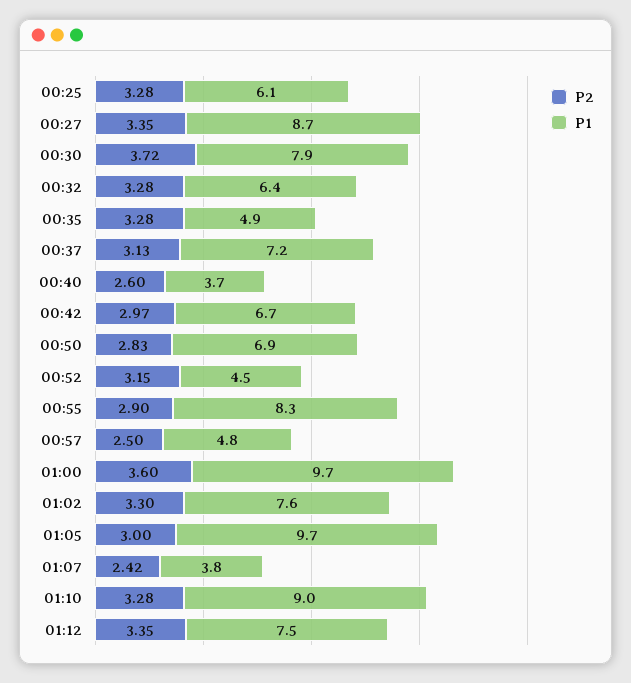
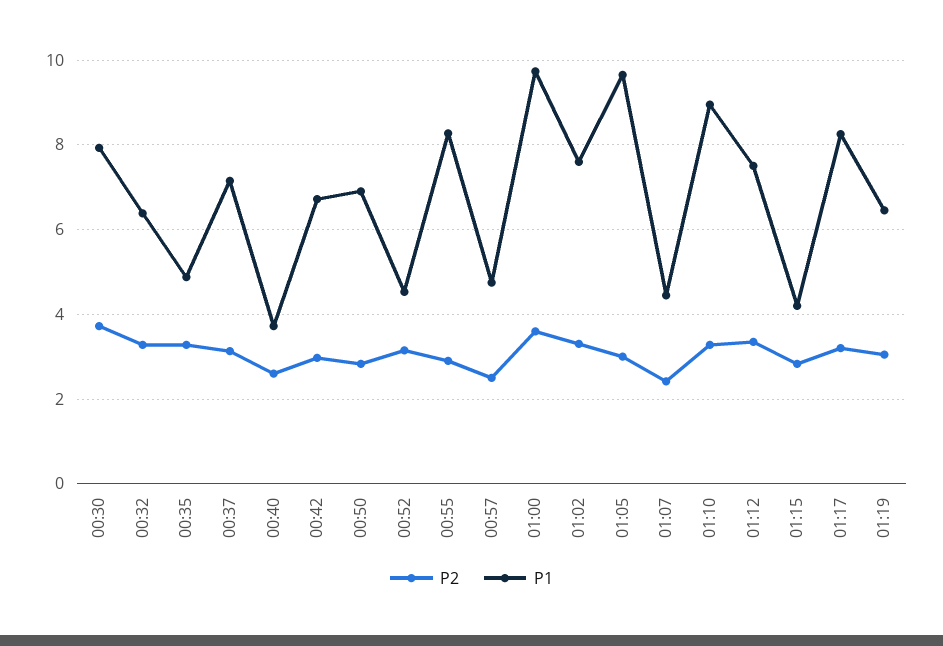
P2, 00:25: 3.28 -> none
P1, 00:25: 6.1 -> none
P2, 00:27: 3.35 -> none
P1, 00:27: 8.7 -> none
P1, 01:07: 3.8 -> 4.4
P2, 01:15: none -> 2.8
P1, 01:15: none -> 4.2
P2, 01:17: none -> 3.2
P1, 01:17: none -> 8.2
P2, 01:19: none -> 3
P1, 01:19: none -> 6.4

